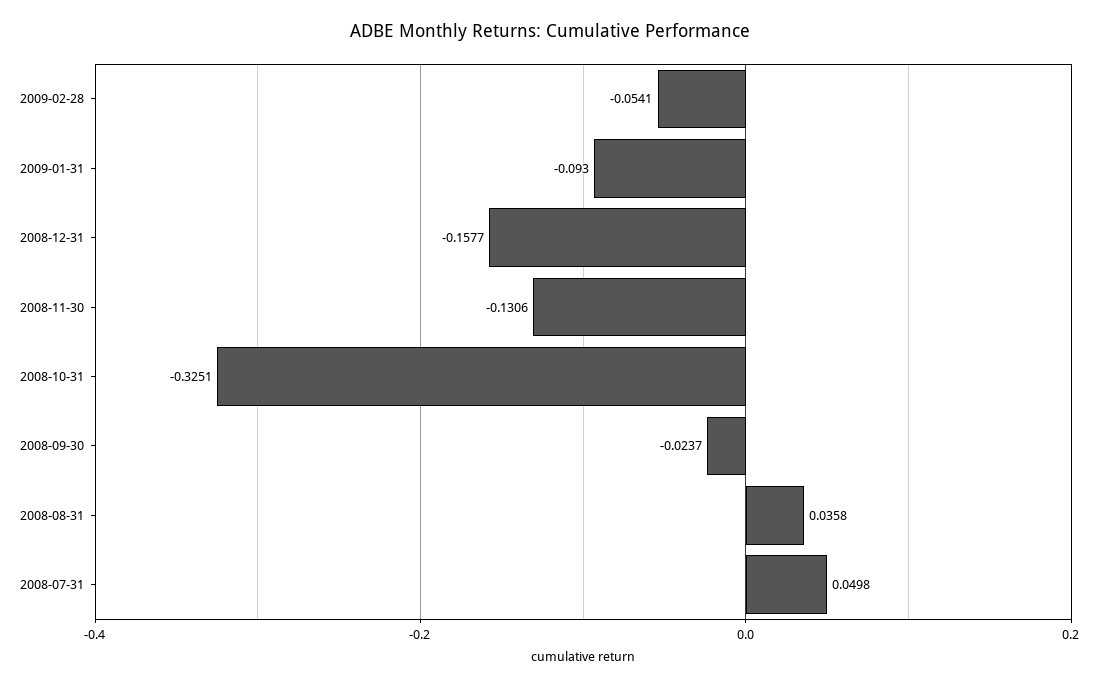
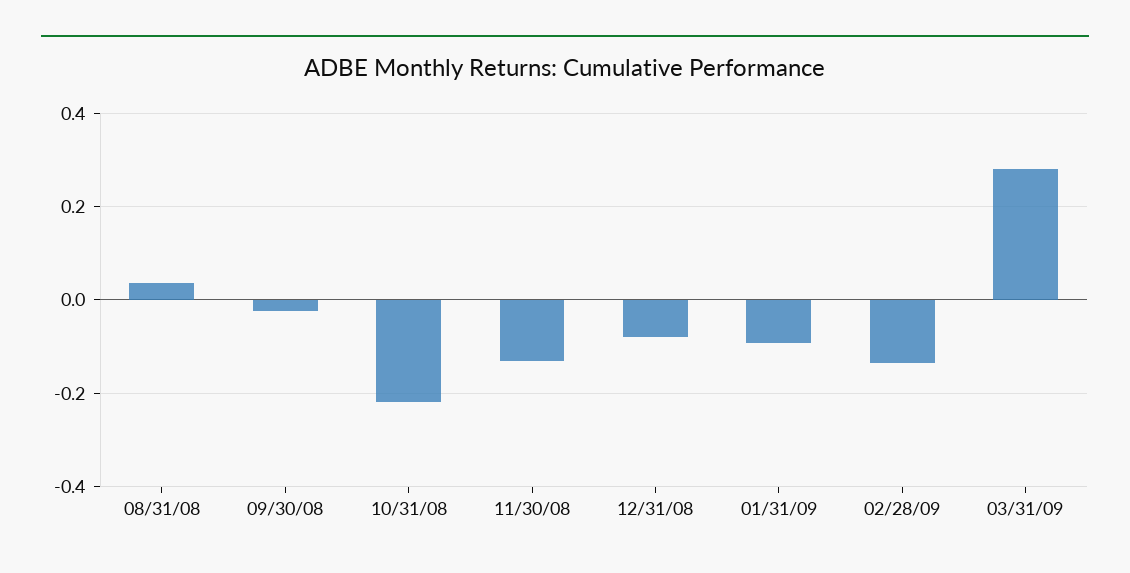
2009-02-28: -0.0541 -> -0.14
2008-12-31: -0.1577 -> -0.08
2008-10-31: -0.3251 -> -0.22
2008-07-31: 0.0498 -> none
03/31/09: none -> 0.28

